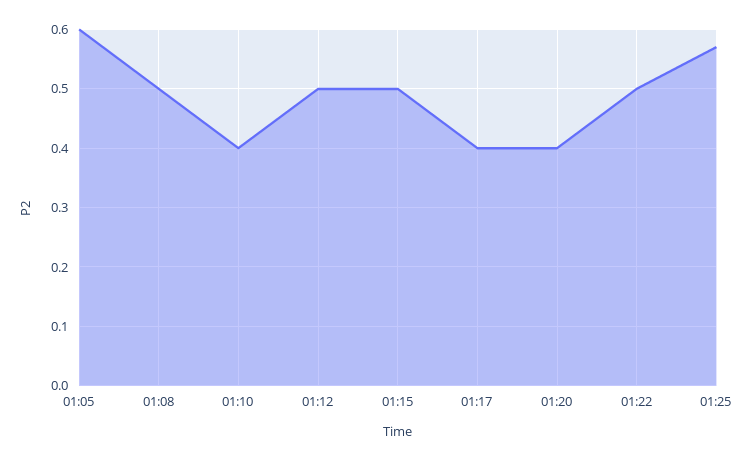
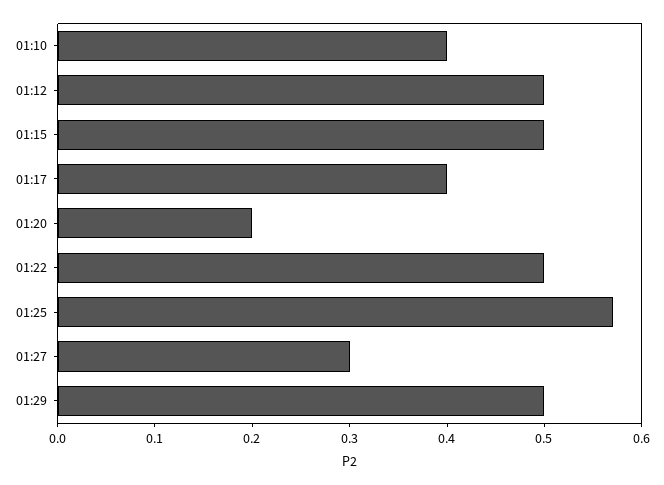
01:05: 0.6 -> none
01:08: 0.5 -> none
01:20: 0.4 -> 0.2
01:27: none -> 0.3
01:29: none -> 0.5

